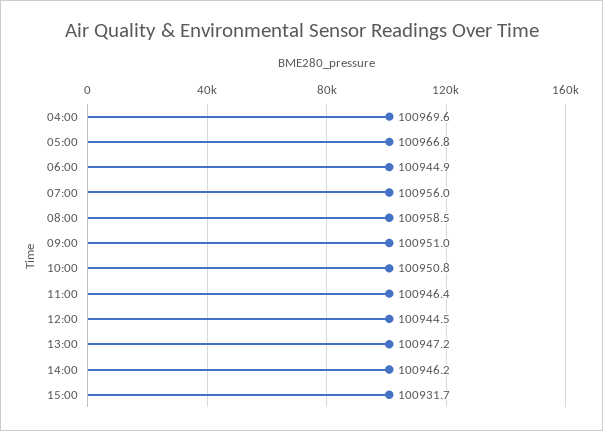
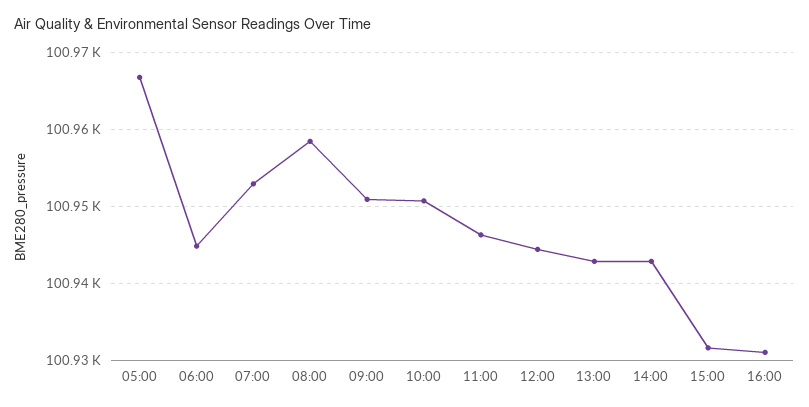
04:00: 100969.6 -> none
07:00: 100956 -> 100953
13:00: 100947.2 -> 100943
14:00: 100946.2 -> 100943
16:00: none -> 100931

